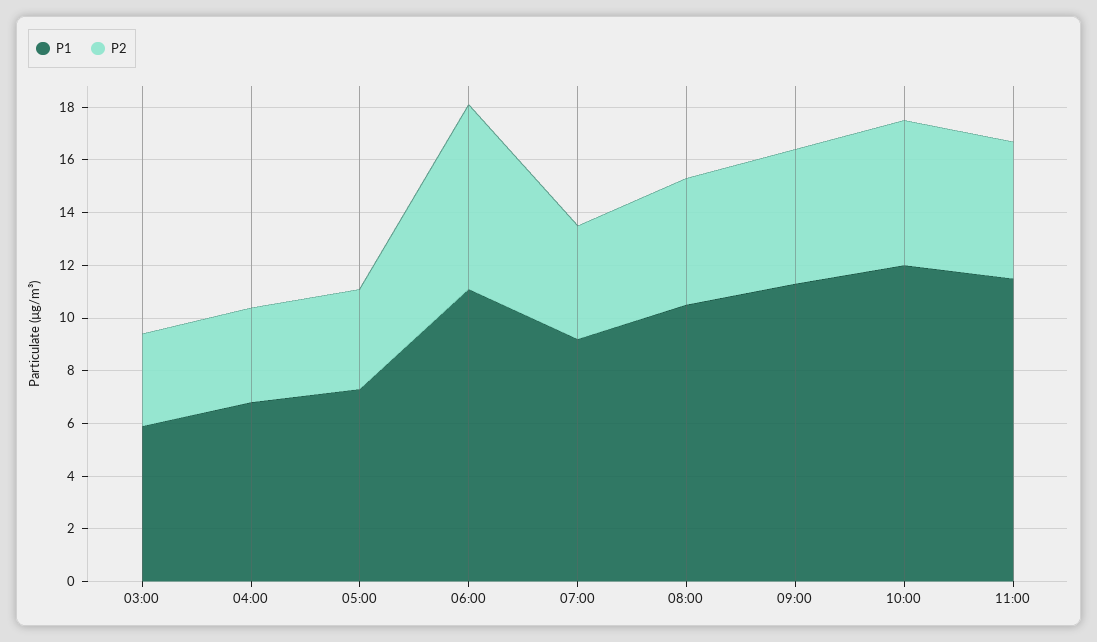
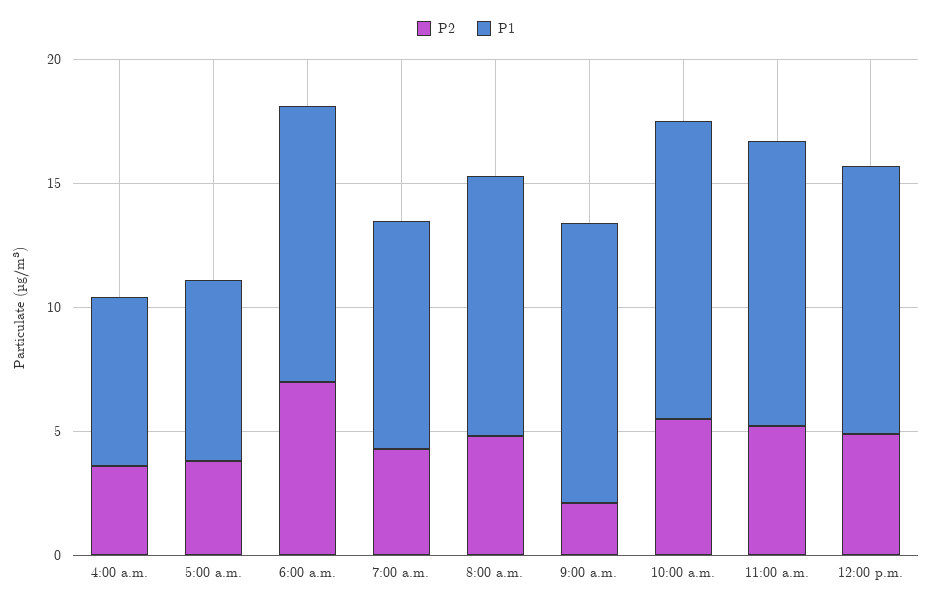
P1, 03:00: 6 -> none
P2, 03:00: 3.5 -> none
P2, 09:00: 5 -> 2
P2, 12:00 p.m.: none -> 5
P1, 12:00 p.m.: none -> 11

